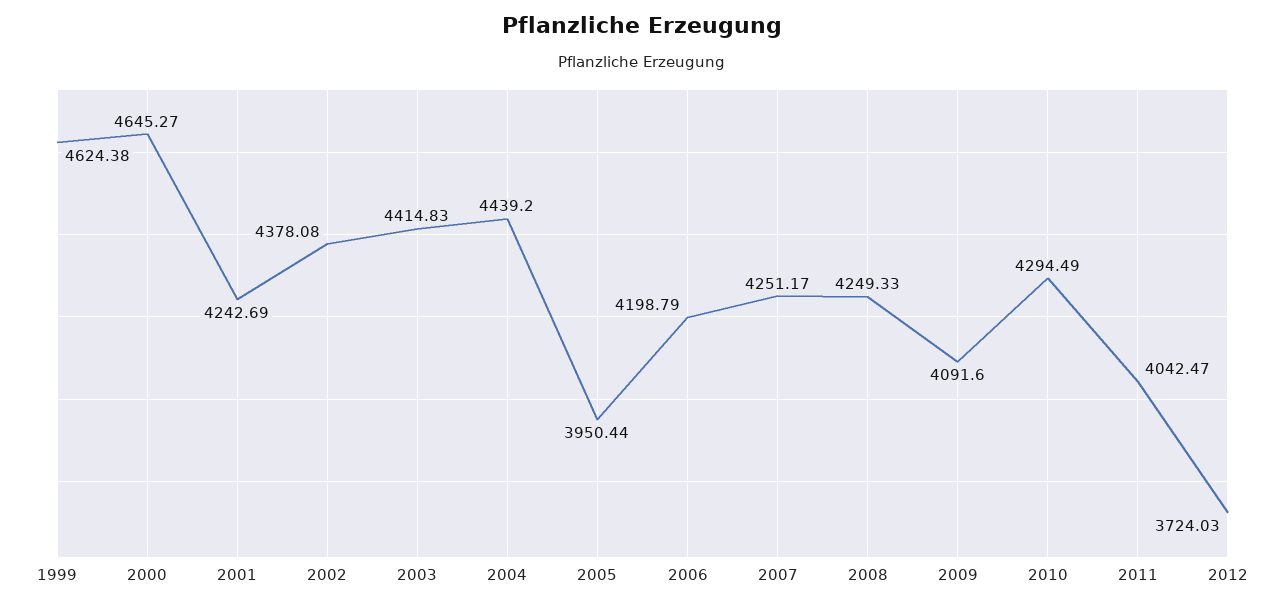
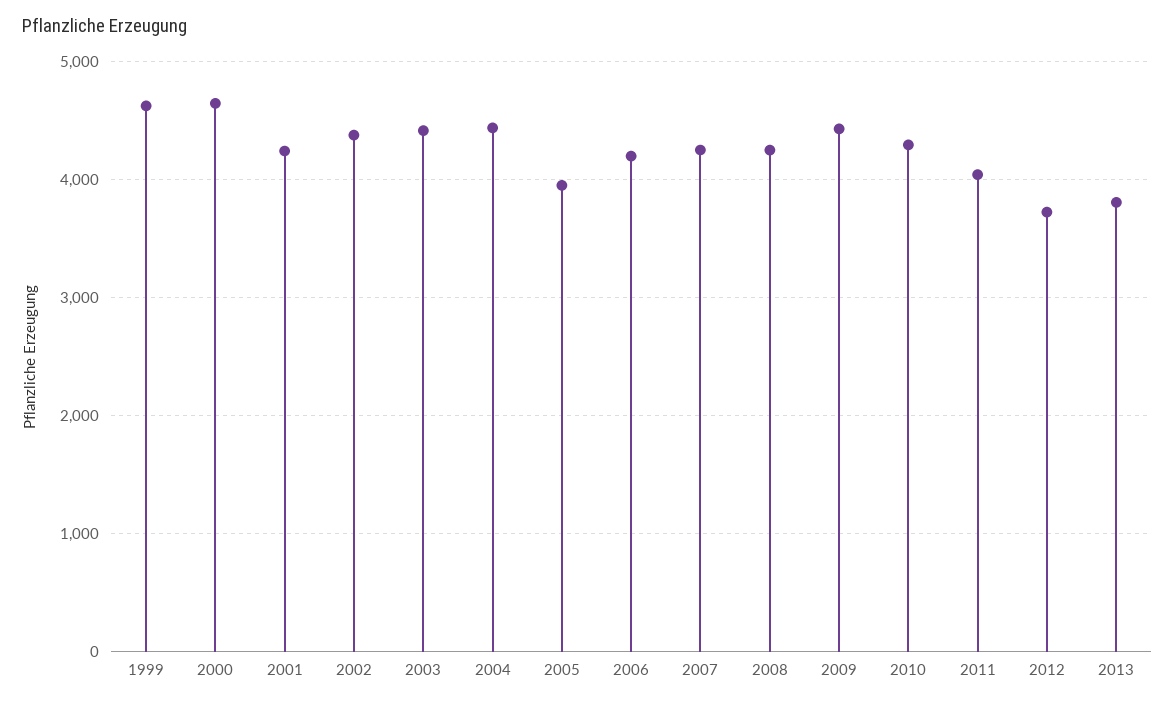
2009: 4091.6 -> 4400
2013: none -> 3800

